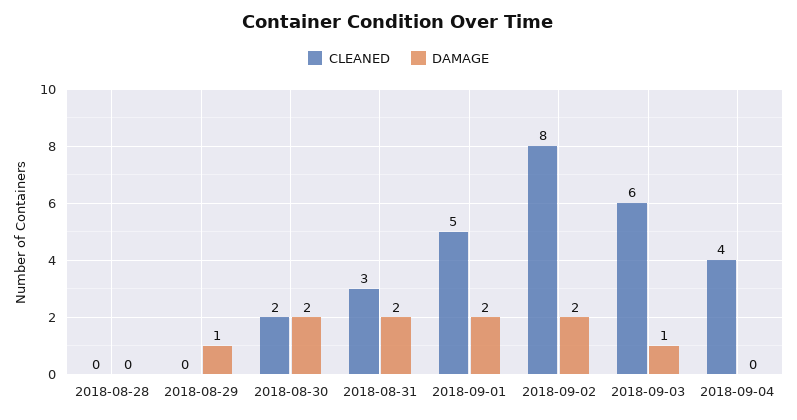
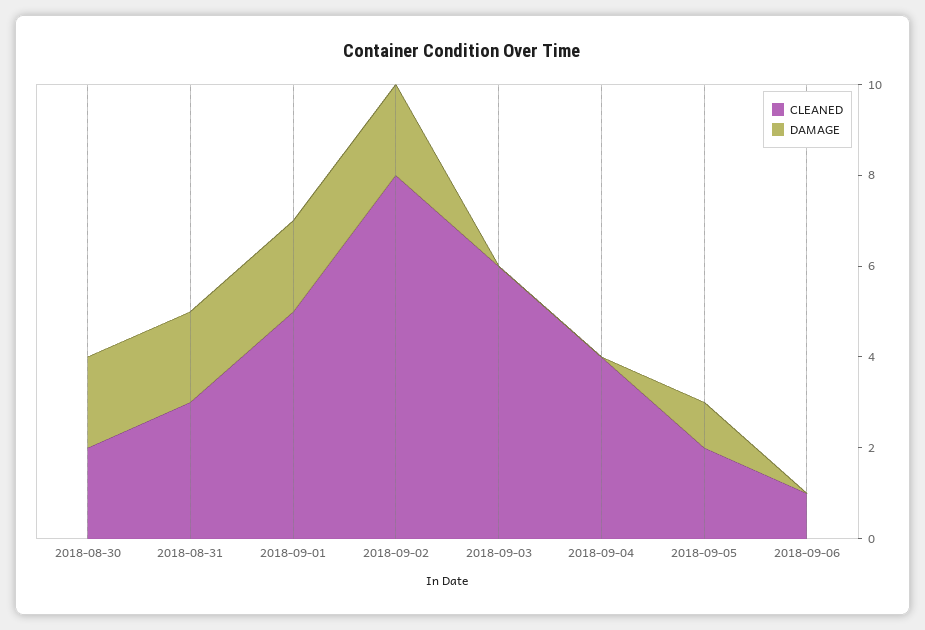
CLEANED, 2018-08-28: 0 -> none
DAMAGE, 2018-08-28: 0 -> none
CLEANED, 2018-08-29: 0 -> none
DAMAGE, 2018-08-29: 1 -> none
DAMAGE, 2018-09-03: 1 -> 0
CLEANED, 2018-09-05: none -> 2
DAMAGE, 2018-09-05: none -> 1
CLEANED, 2018-09-06: none -> 1
DAMAGE, 2018-09-06: none -> 0

